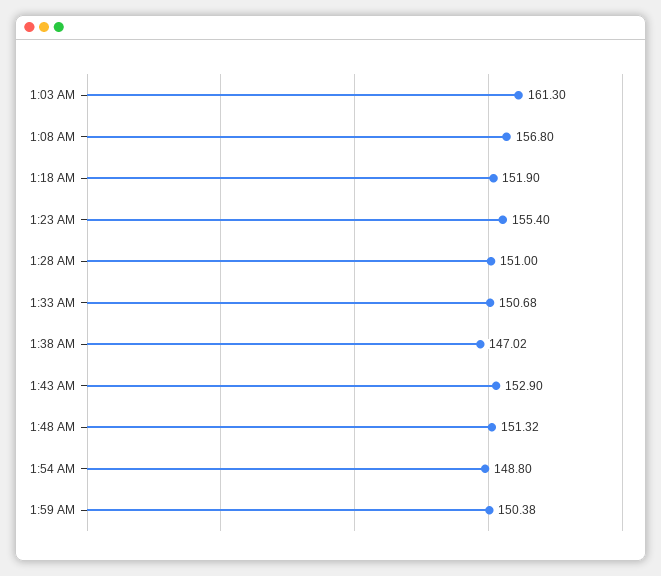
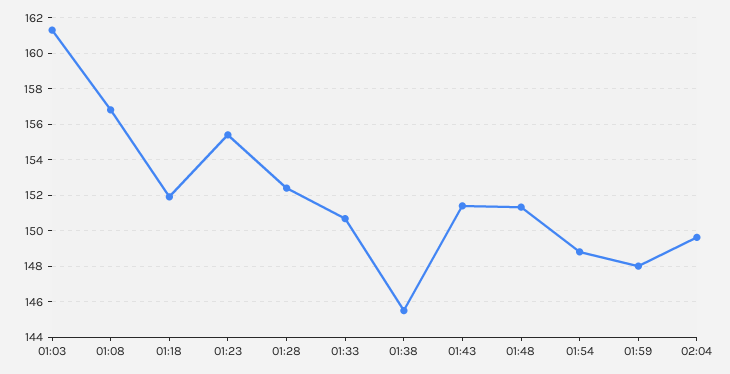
1:28 AM: 151 -> 152.5
1:38 AM: 147.02 -> 145.5
1:43 AM: 152.9 -> 151.5
1:59 AM: 150.38 -> 148
02:04: none -> 149.5

